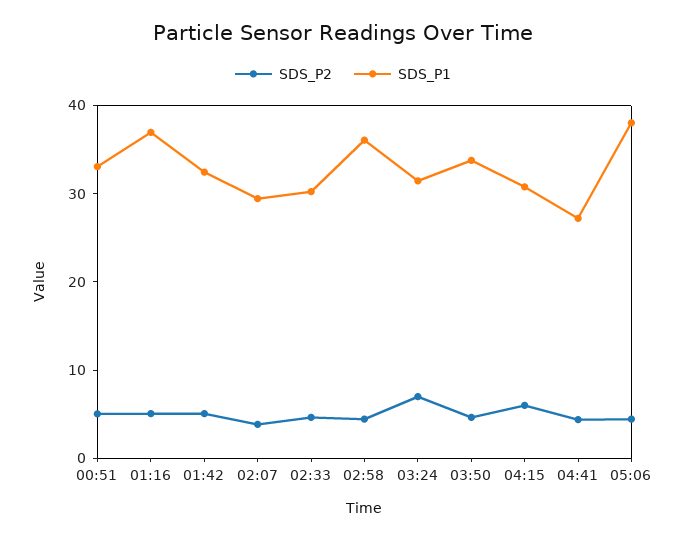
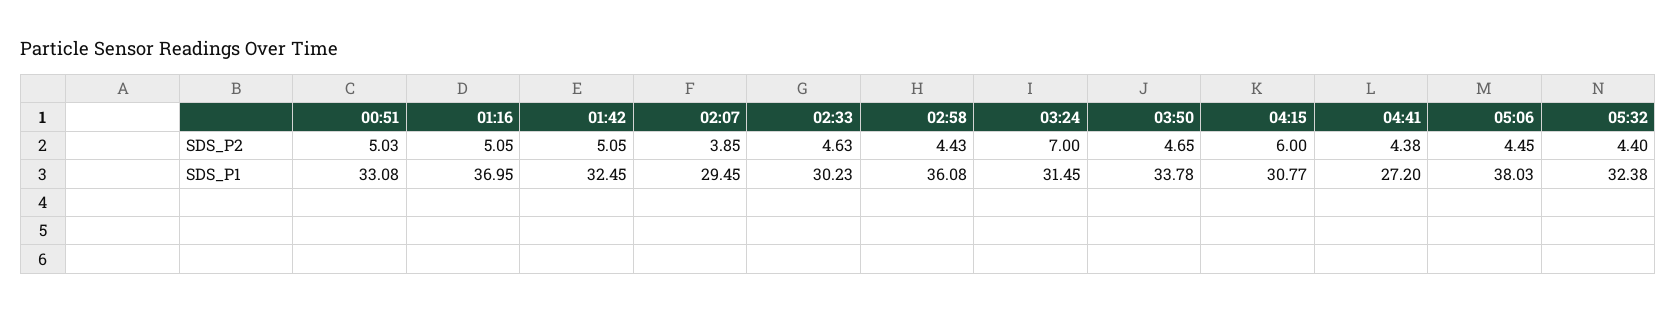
SDS_P2, 05:32: none -> 4.4
SDS_P1, 05:32: none -> 32.38

